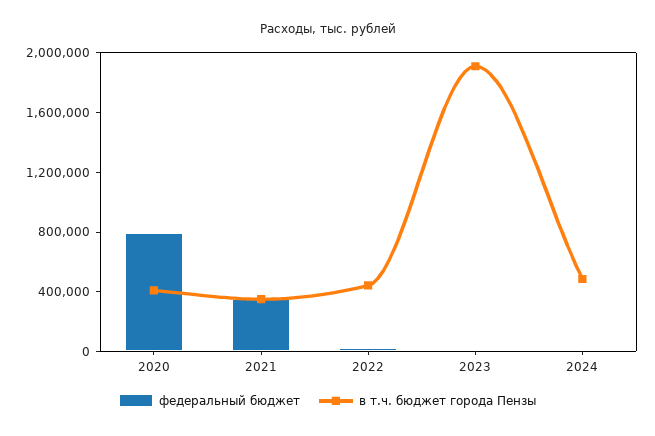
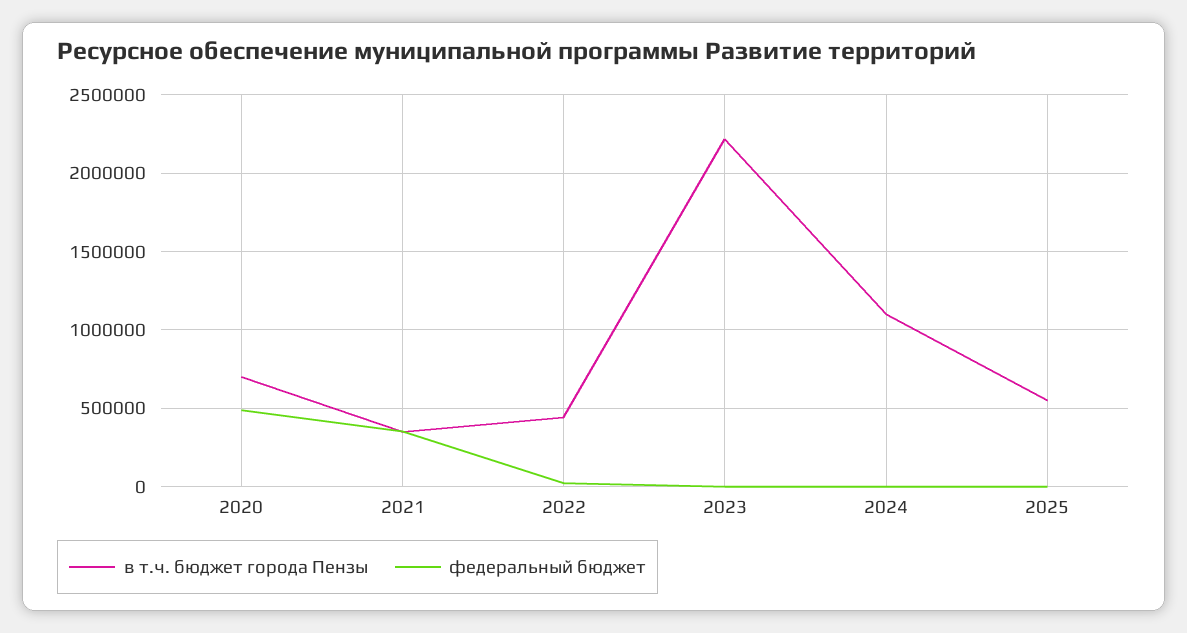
федеральный бюджет, 2020: 800000 -> 500000
в т.ч. бюджет города Пензы, 2020: 400000 -> 700000
в т.ч. бюджет города Пензы, 2023: 1900000 -> 2200000
в т.ч. бюджет города Пензы, 2024: 500000 -> 1100000
в т.ч. бюджет города Пензы, 2025: none -> 550000
федеральный бюджет, 2025: none -> 0

